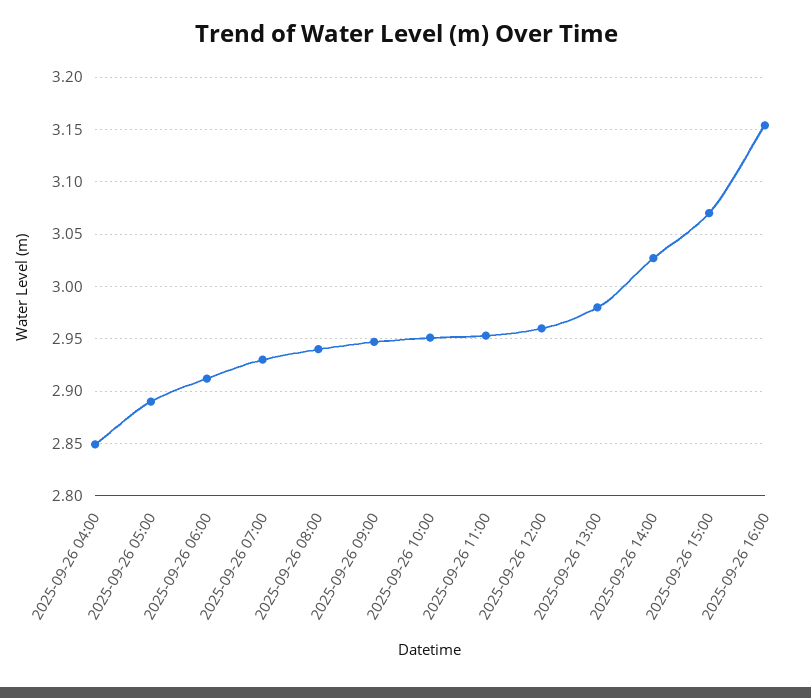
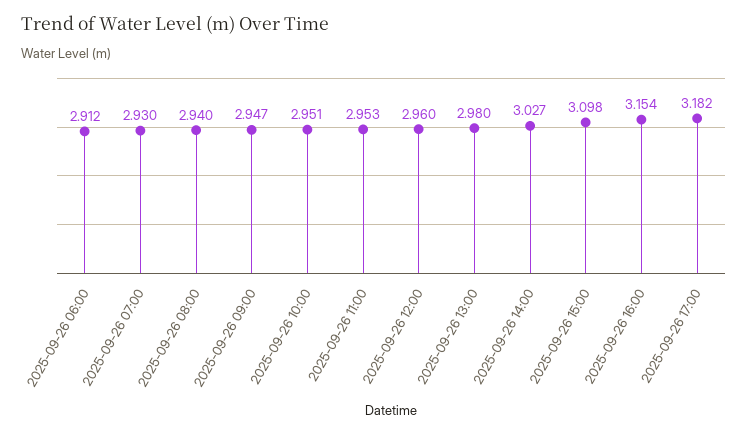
2025-09-26 04:00: 2.85 -> none
2025-09-26 05:00: 2.89 -> none
2025-09-26 15:00: 3.07 -> 3.098
2025-09-26 17:00: none -> 3.182

